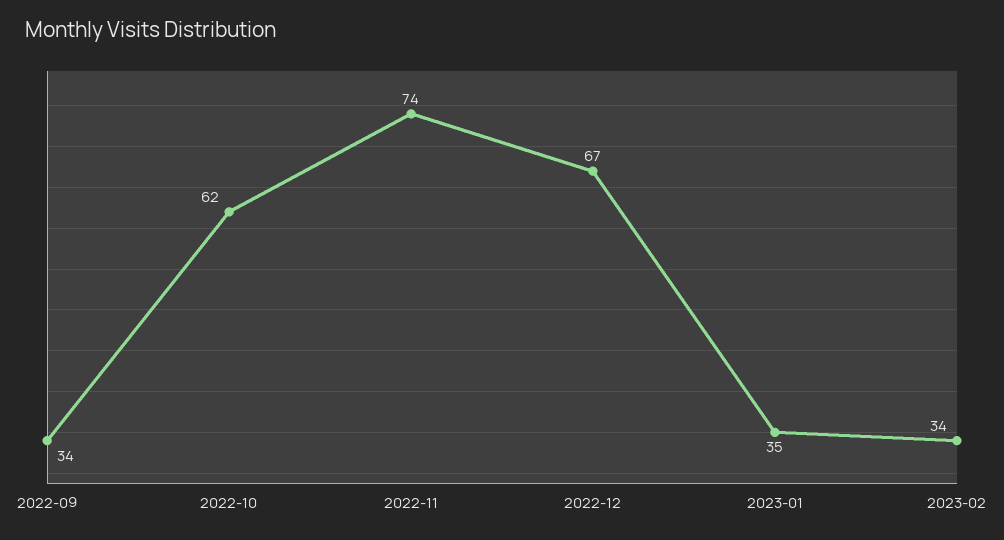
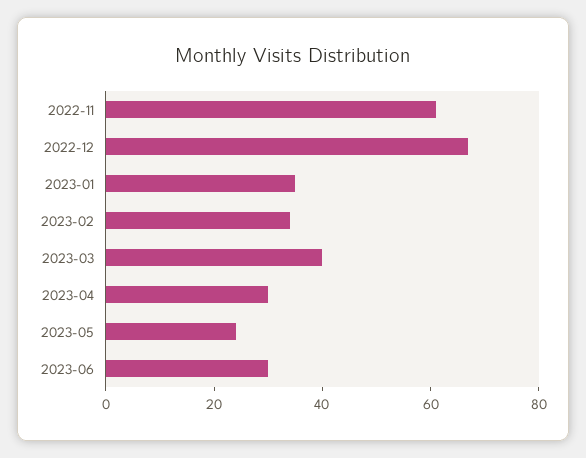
2022-09: 34 -> none
2022-10: 62 -> none
2022-11: 74 -> 60
2023-03: none -> 40
2023-04: none -> 30
2023-05: none -> 25
2023-06: none -> 30

